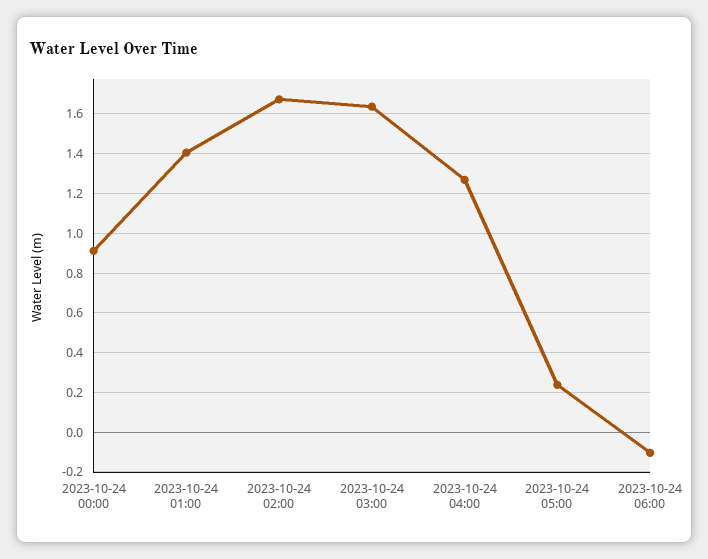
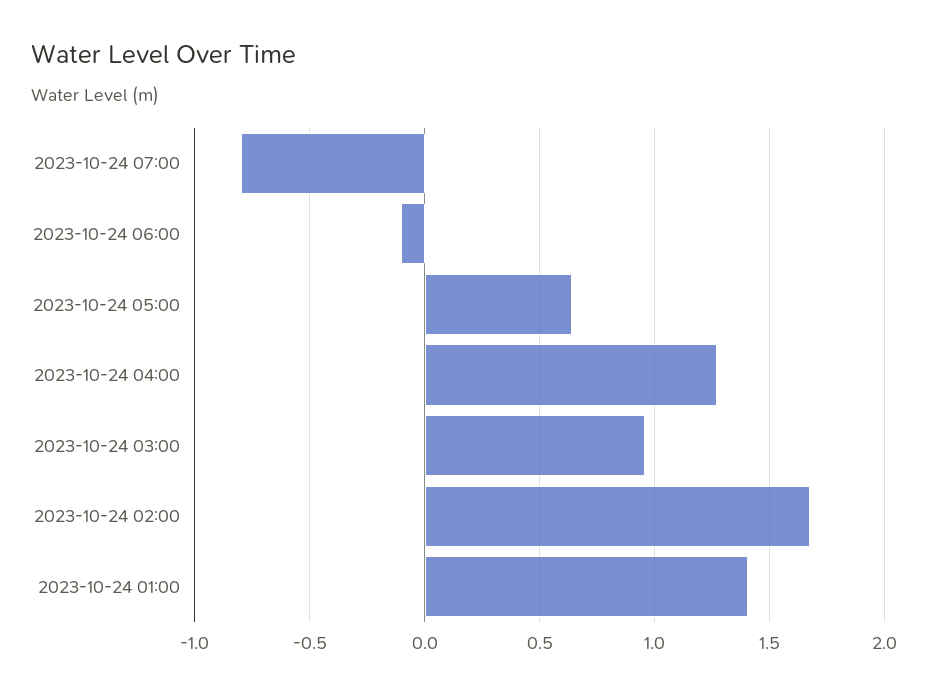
2023-10-24 00:00: 0.9 -> none
2023-10-24 03:00: 1.65 -> 0.95
2023-10-24 05:00: 0.25 -> 0.65
2023-10-24 07:00: none -> -0.8

